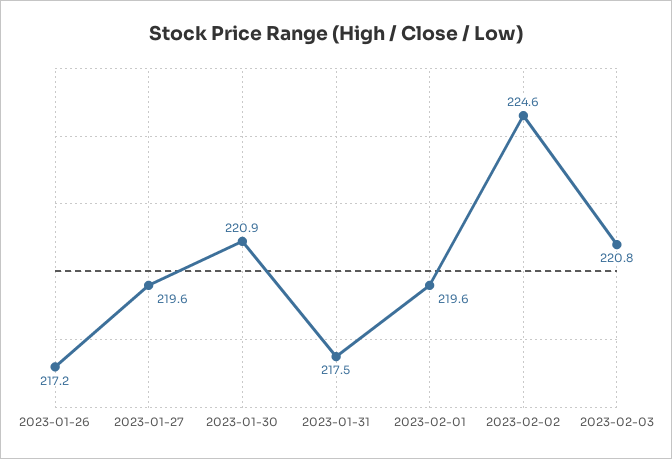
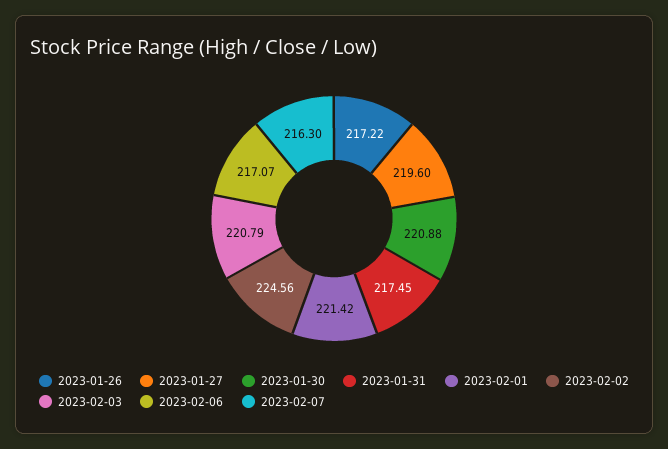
2023-02-01: 219.6 -> 221.42
2023-02-06: none -> 217.07
2023-02-07: none -> 216.3

